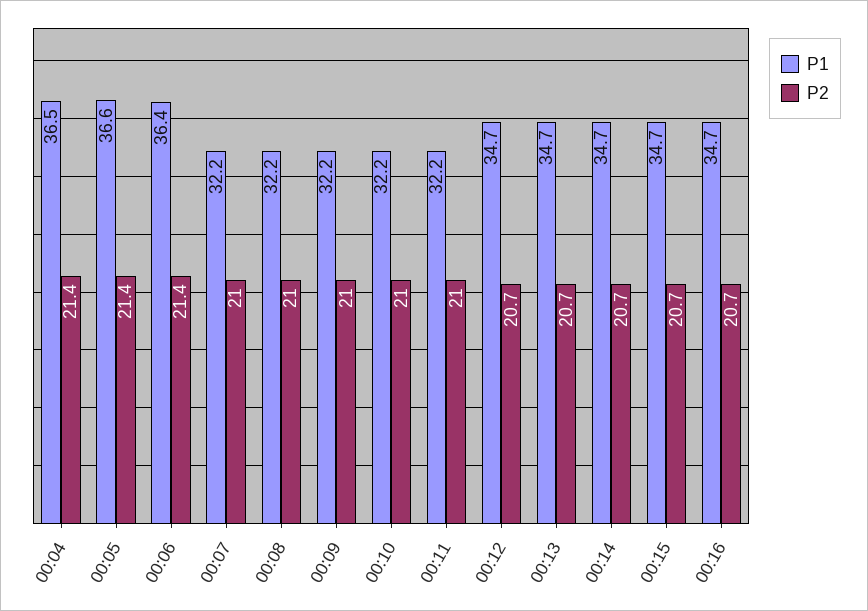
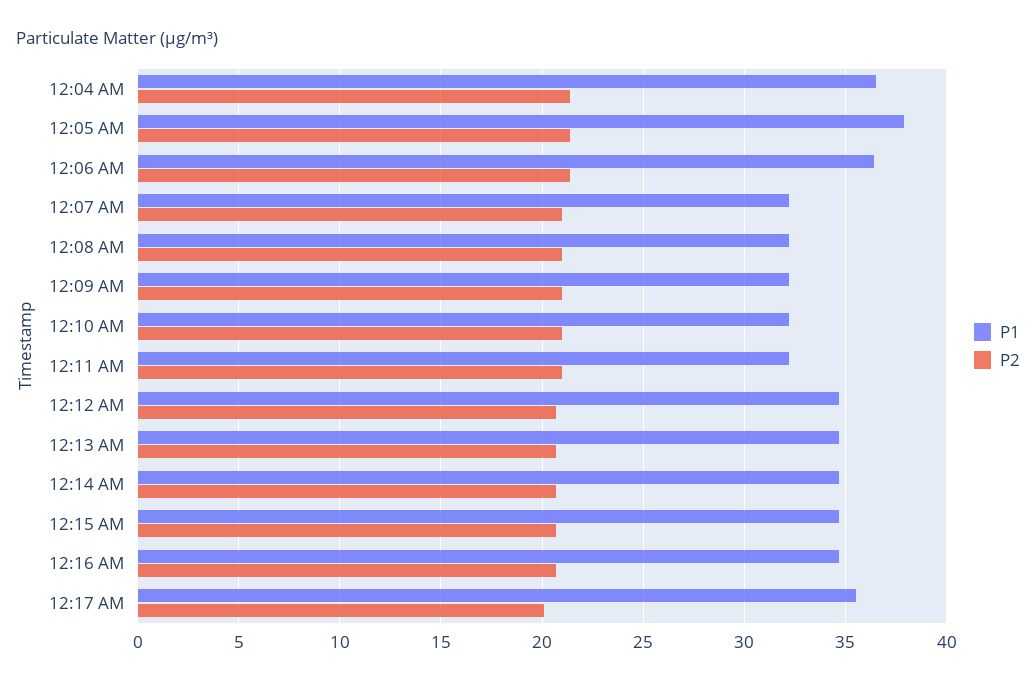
P1, 00:05: 36.6 -> 38
P1, 12:17 AM: none -> 35.5
P2, 12:17 AM: none -> 20

